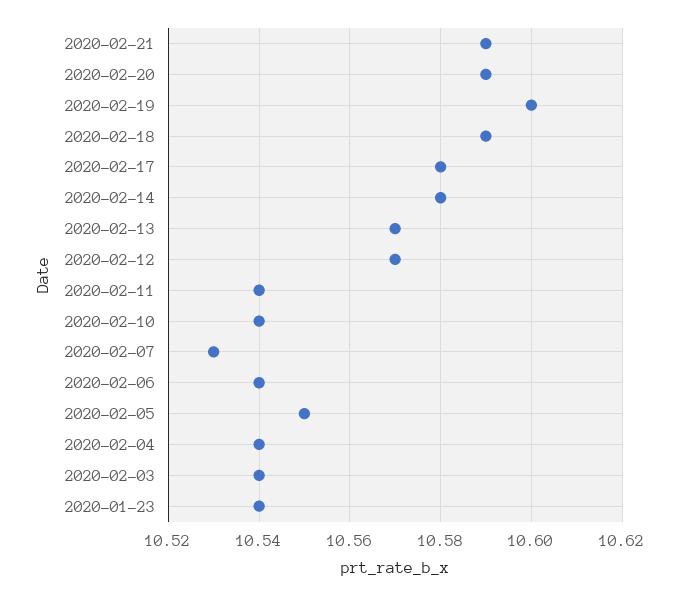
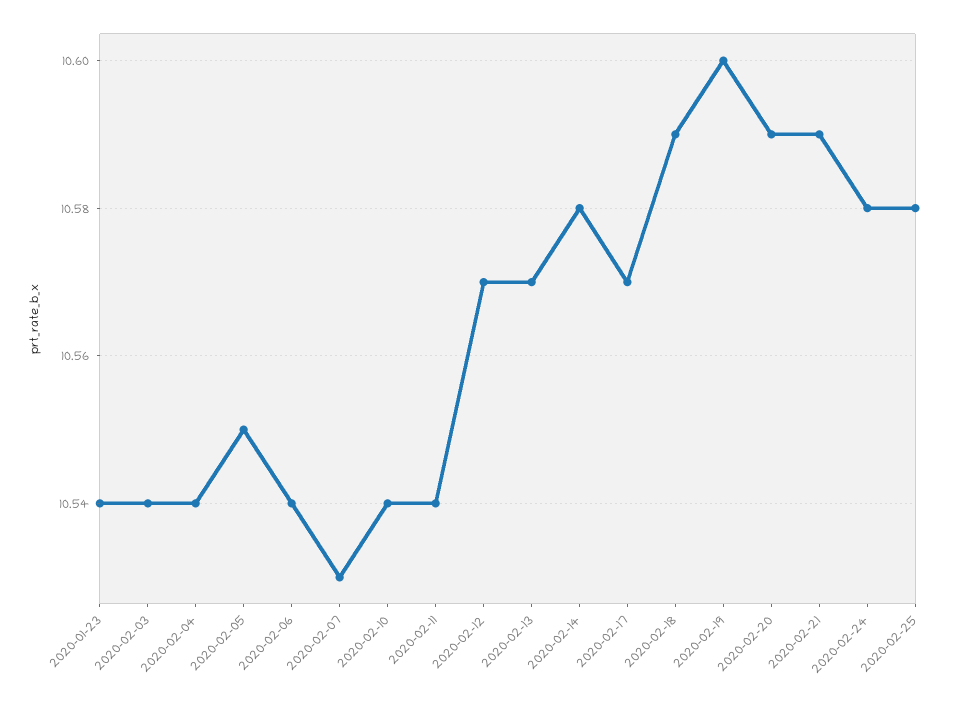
2020-02-17: 10.58 -> 10.57
2020-02-24: none -> 10.58
2020-02-25: none -> 10.58

